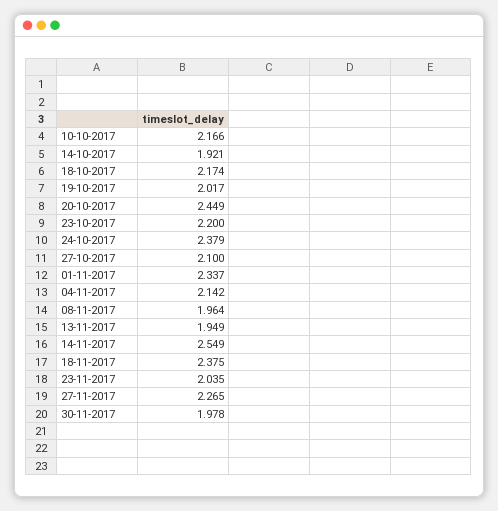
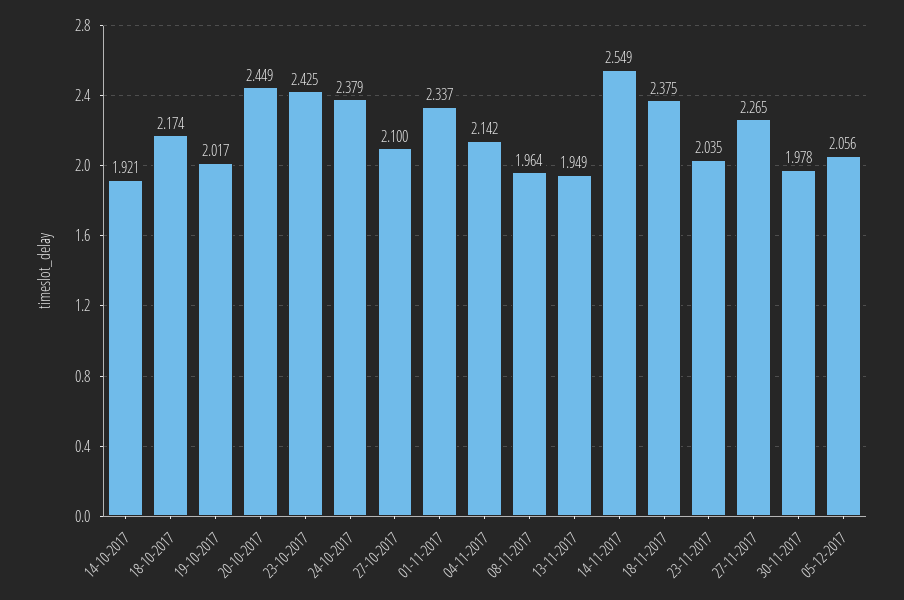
10-10-2017: 2.166 -> none
23-10-2017: 2.2 -> 2.425
05-12-2017: none -> 2.056

